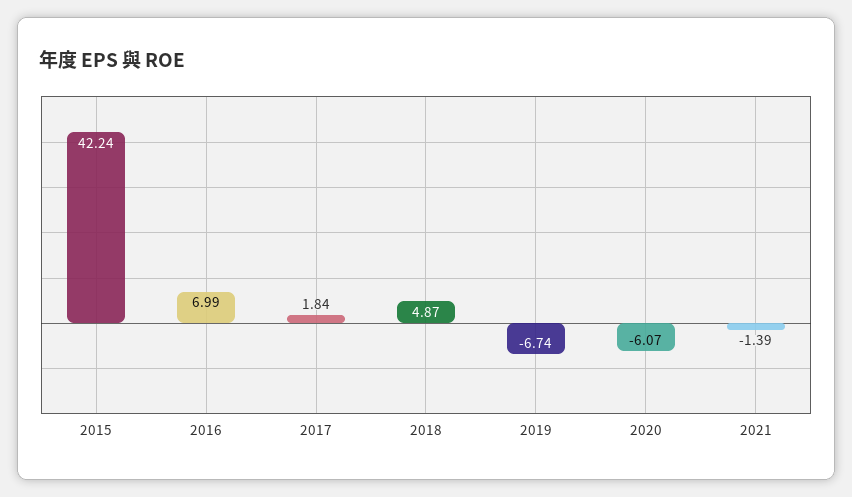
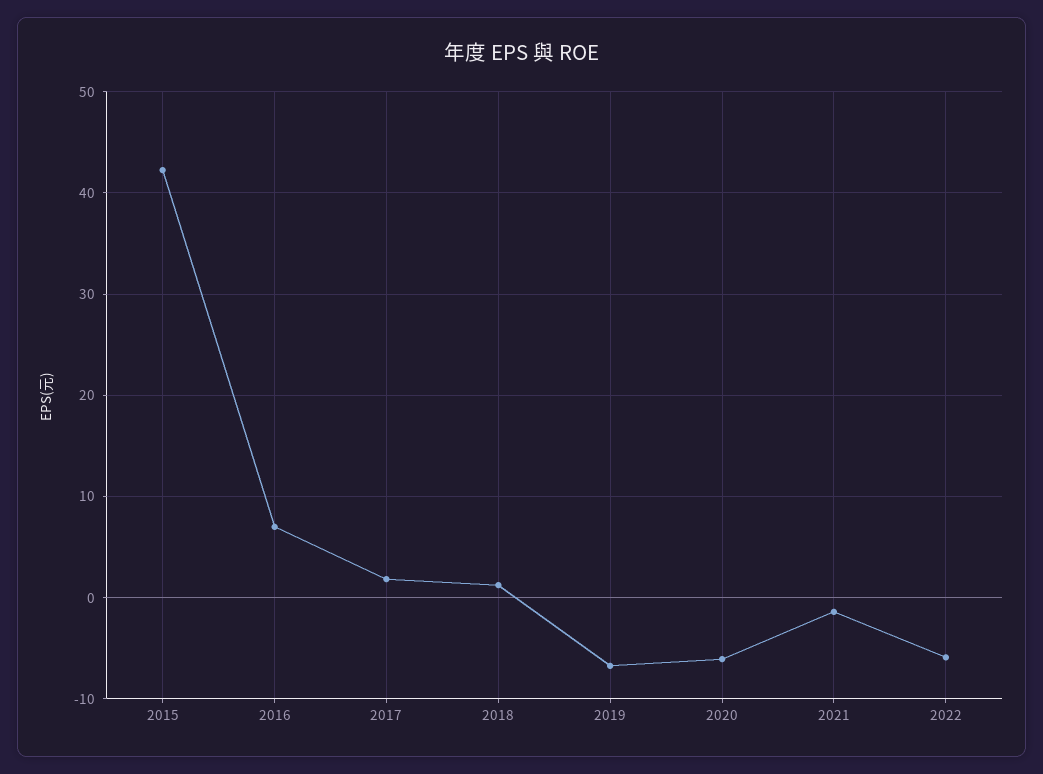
2018: 4.87 -> 1
2022: none -> -6

